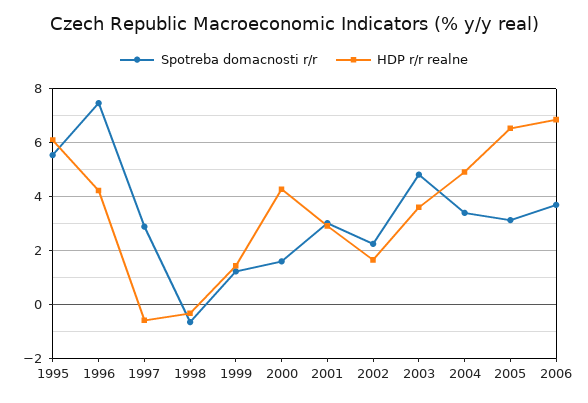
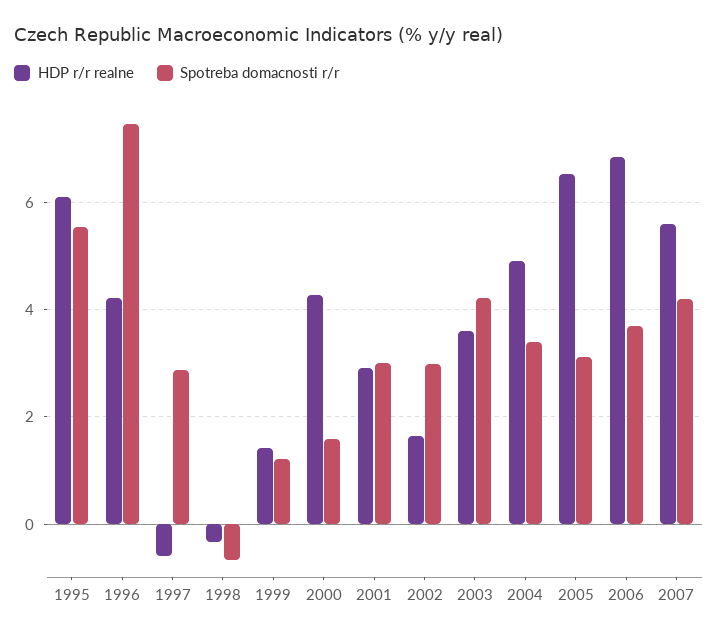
Spotreba domacnosti r/r, 2002: 2.25 -> 3
Spotreba domacnosti r/r, 2003: 4.75 -> 4.2
HDP r/r realne, 2007: none -> 5.6
Spotreba domacnosti r/r, 2007: none -> 4.2

